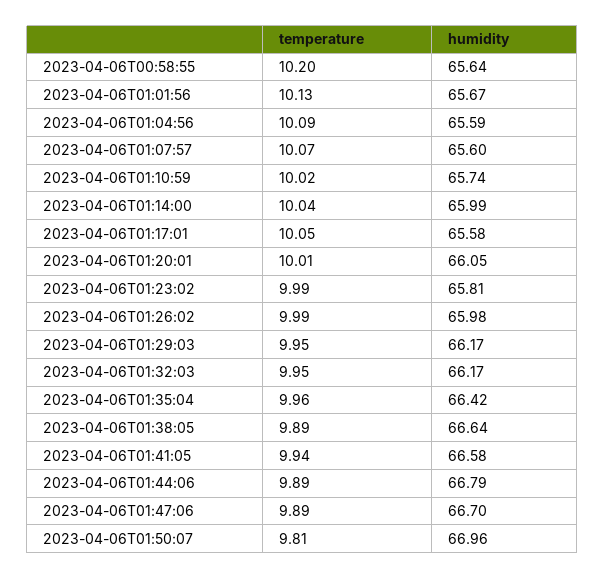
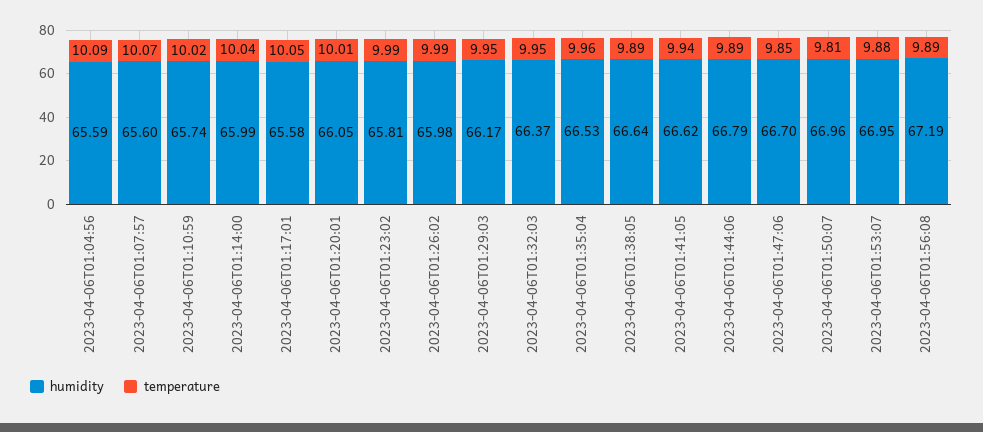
temperature, 2023-04-06T00:58:55: 10.2 -> none
humidity, 2023-04-06T00:58:55: 65.64 -> none
temperature, 2023-04-06T01:01:56: 10.13 -> none
humidity, 2023-04-06T01:01:56: 65.67 -> none
humidity, 2023-04-06T01:32:03: 66.17 -> 66.37
humidity, 2023-04-06T01:35:04: 66.42 -> 66.53
humidity, 2023-04-06T01:41:05: 66.58 -> 66.62
temperature, 2023-04-06T01:47:06: 9.89 -> 9.85
humidity, 2023-04-06T01:53:07: none -> 66.95
temperature, 2023-04-06T01:53:07: none -> 9.88
humidity, 2023-04-06T01:56:08: none -> 67.19
temperature, 2023-04-06T01:56:08: none -> 9.89

